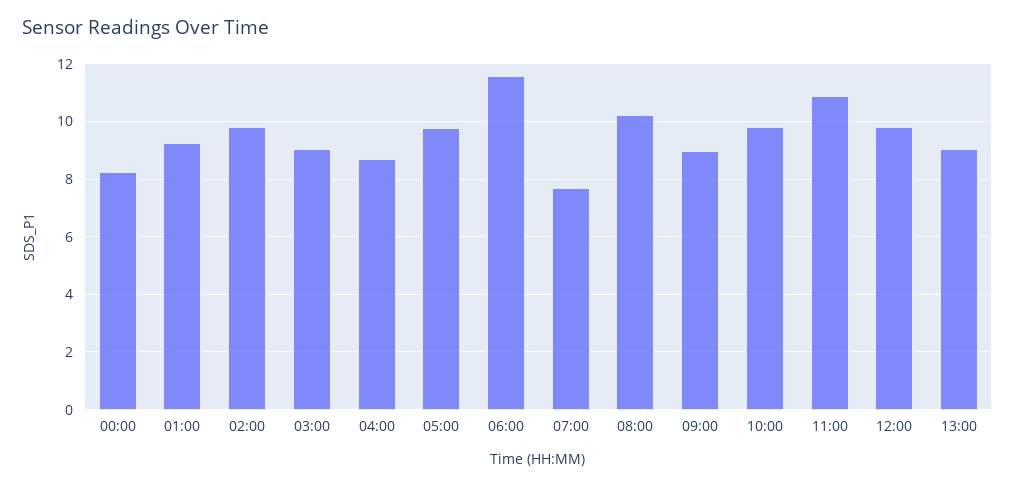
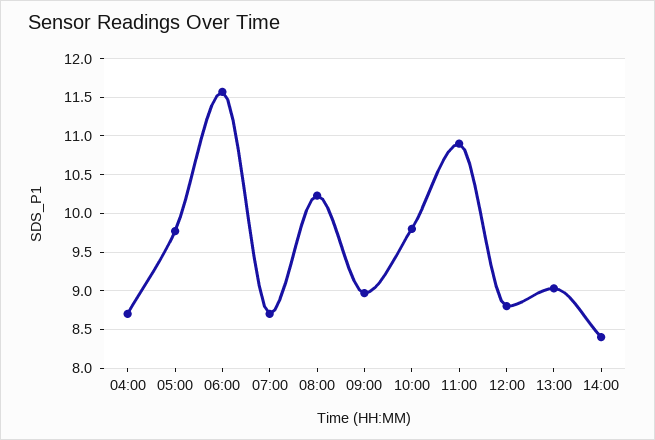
00:00: 8.25 -> none
01:00: 9.25 -> none
02:00: 9.75 -> none
03:00: 9 -> none
07:00: 7.75 -> 8.7
12:00: 9.75 -> 8.8
14:00: none -> 8.4

